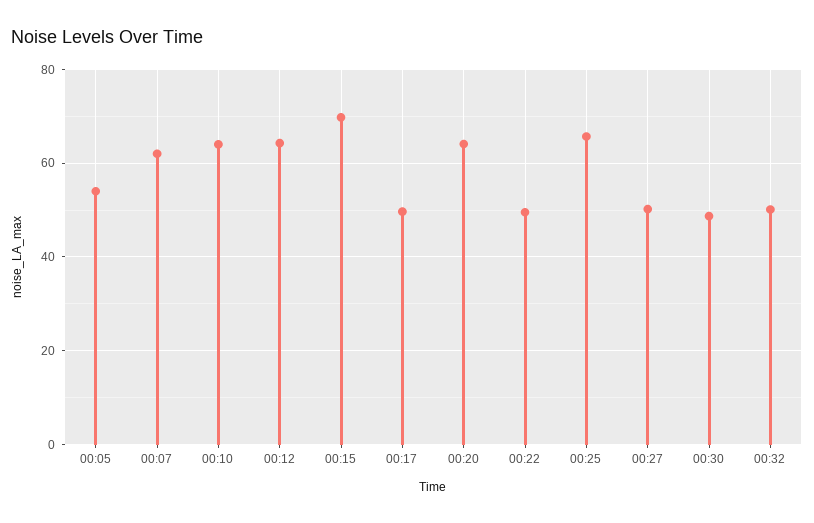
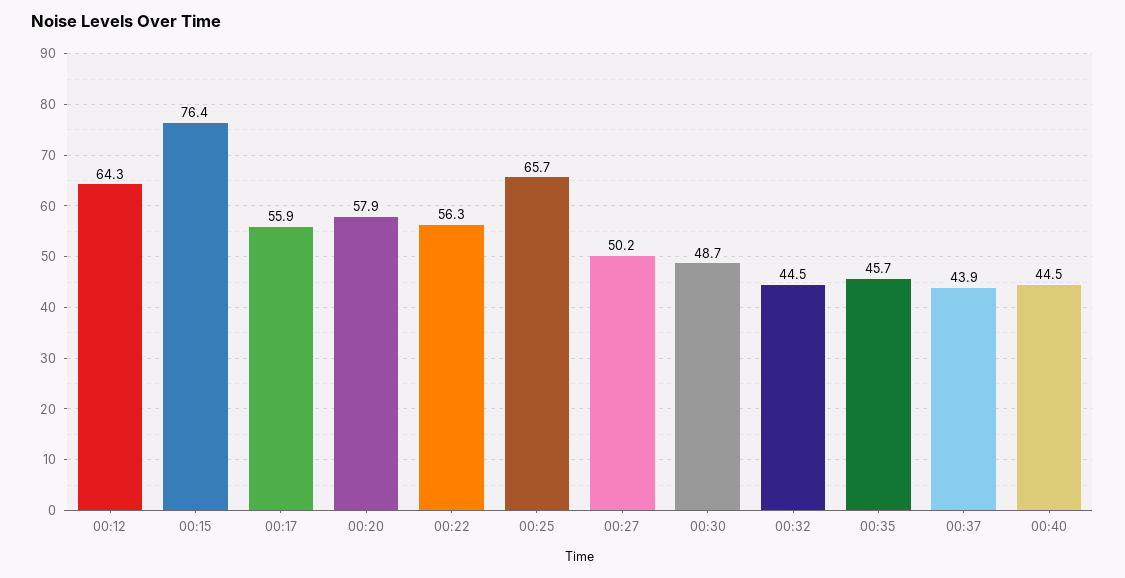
00:05: 54 -> none
00:07: 62 -> none
00:10: 64 -> none
00:15: 70 -> 76.4
00:17: 50 -> 55.9
00:20: 64 -> 57.9
00:22: 50 -> 56.3
00:32: 50 -> 44.5
00:35: none -> 45.7
00:37: none -> 43.9
00:40: none -> 44.5

